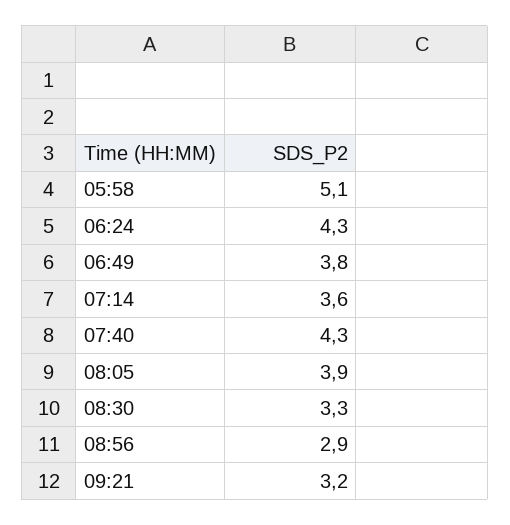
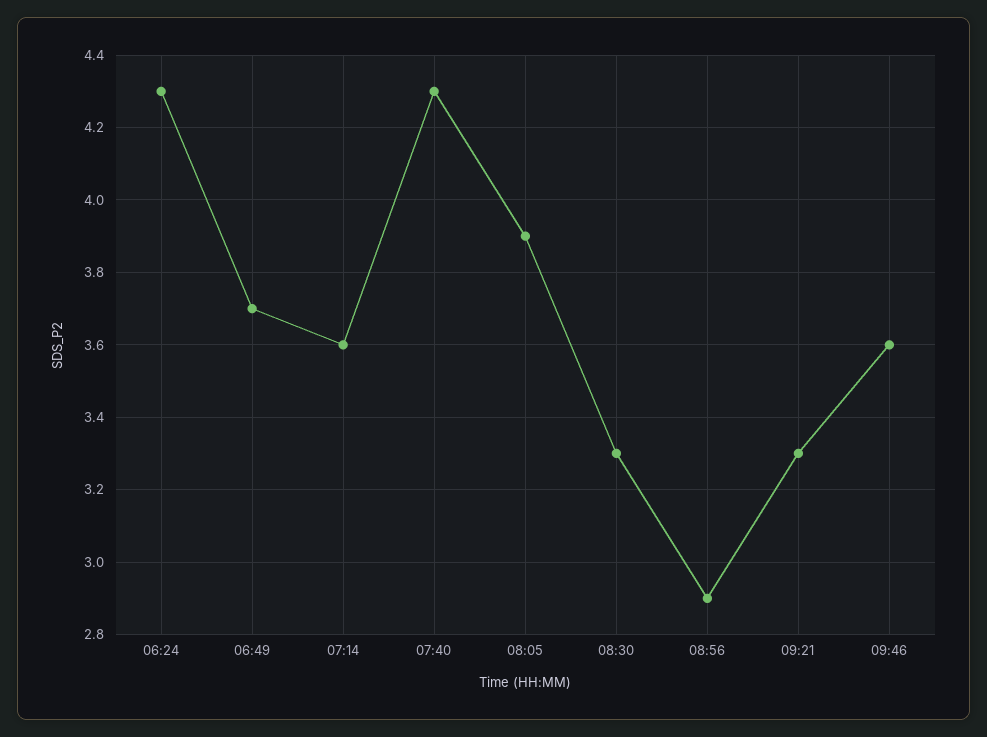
05:58: 5.1 -> none
06:49: 3.8 -> 3.7
09:21: 3.2 -> 3.3
09:46: none -> 3.6

